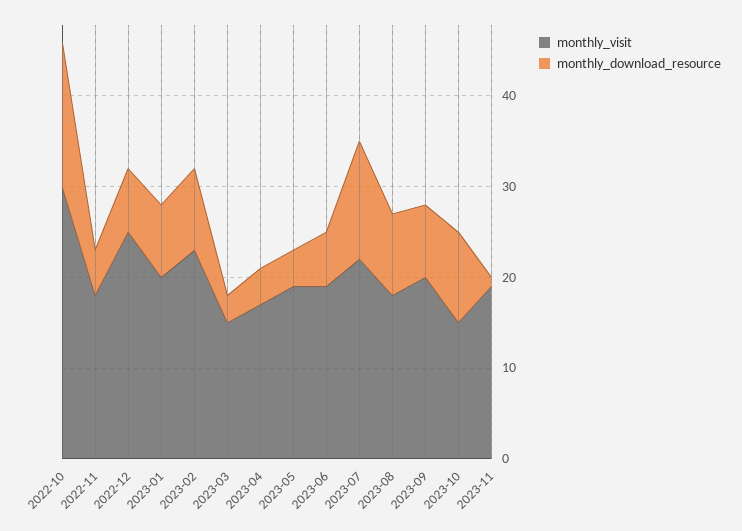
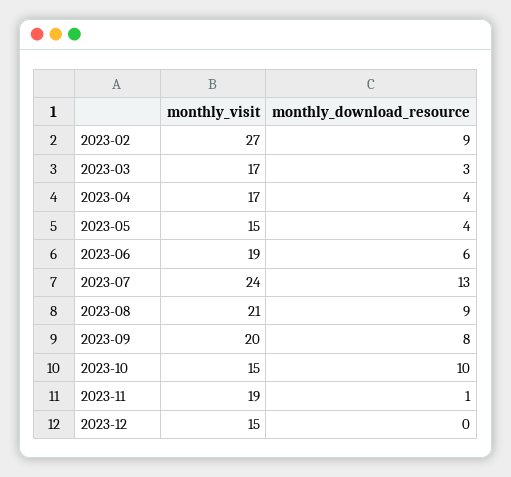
monthly_visit, 2022-10: 30 -> none
monthly_download_resource, 2022-10: 16 -> none
monthly_visit, 2022-11: 18 -> none
monthly_download_resource, 2022-11: 5 -> none
monthly_visit, 2022-12: 25 -> none
monthly_download_resource, 2022-12: 7 -> none
monthly_visit, 2023-01: 20 -> none
monthly_download_resource, 2023-01: 8 -> none
monthly_visit, 2023-02: 23 -> 27
monthly_visit, 2023-03: 15 -> 17
monthly_visit, 2023-05: 19 -> 15
monthly_visit, 2023-07: 22 -> 24
monthly_visit, 2023-08: 18 -> 21
monthly_visit, 2023-12: none -> 15
monthly_download_resource, 2023-12: none -> 0

